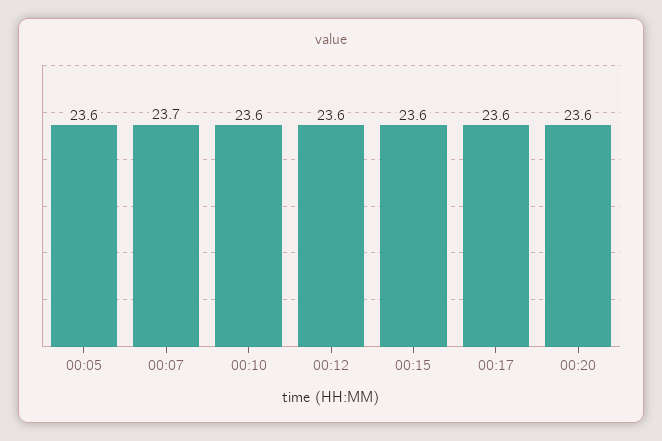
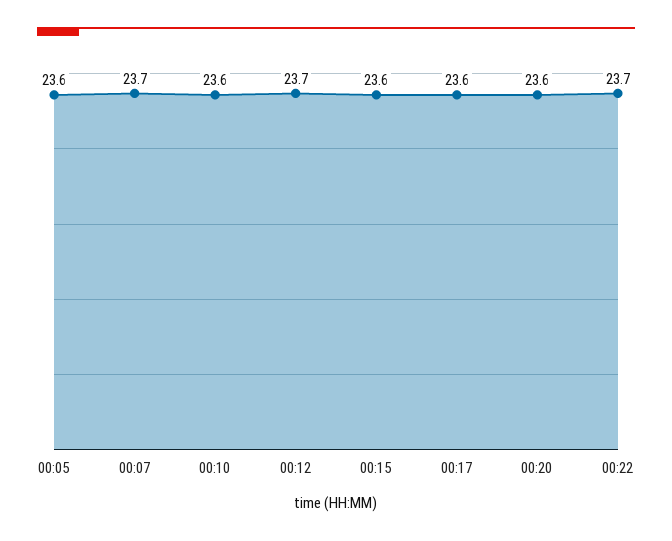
00:12: 23.6 -> 23.7
00:22: none -> 23.7

